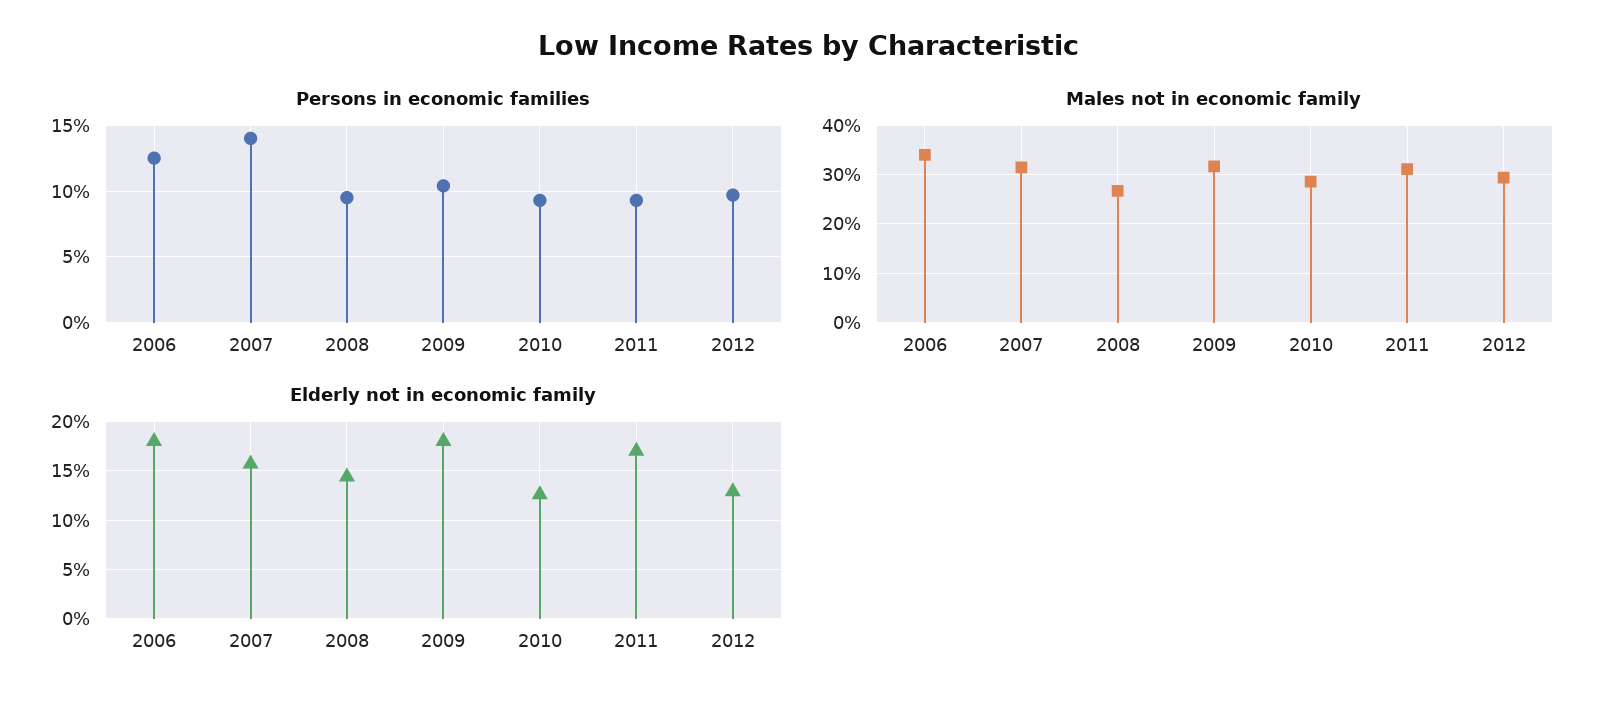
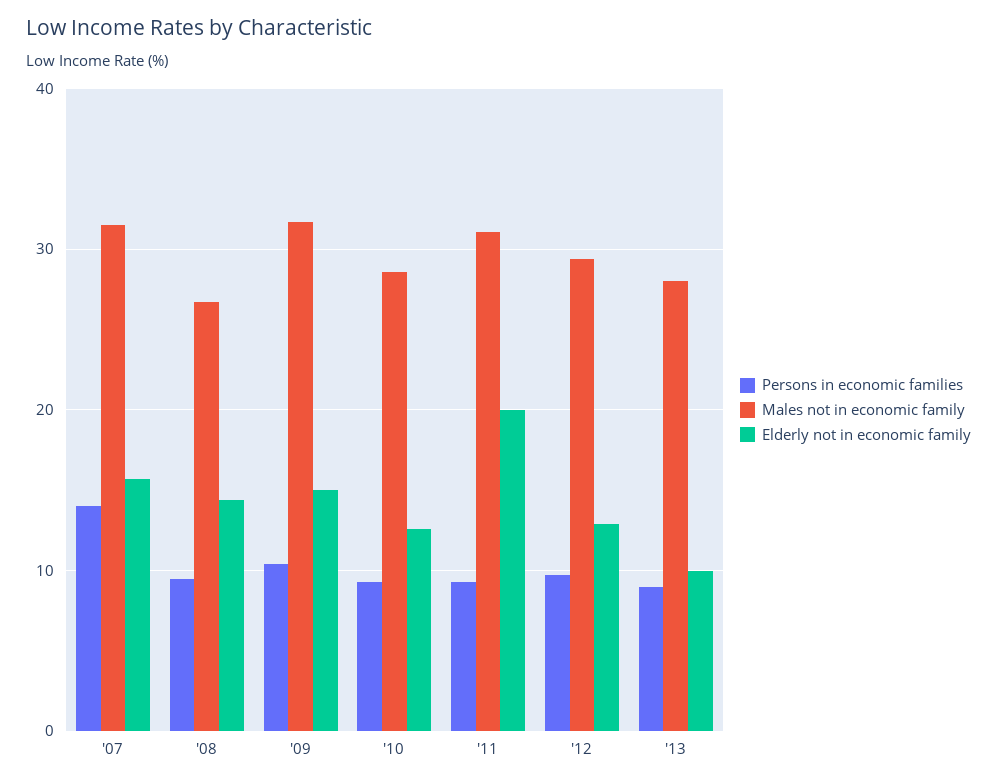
Persons in economic families, 2006: 12.5 -> none
Males not in economic family, 2006: 34 -> none
Elderly not in economic family, 2006: 18 -> none
Elderly not in economic family, 2009: 18 -> 15
Elderly not in economic family, 2011: 17 -> 20
Persons in economic families, '13: none -> 9
Males not in economic family, '13: none -> 28
Elderly not in economic family, '13: none -> 10

